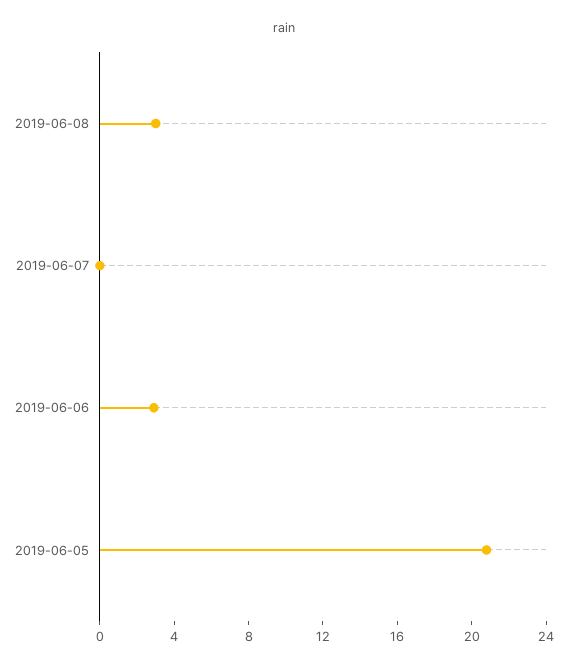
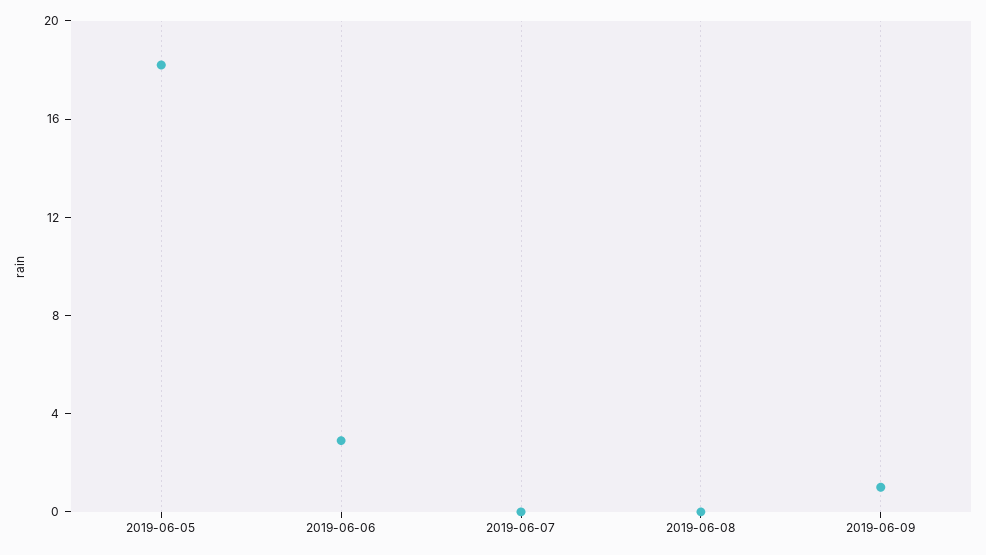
2019-06-08: 3 -> 0
2019-06-05: 21 -> 18
2019-06-09: none -> 1

